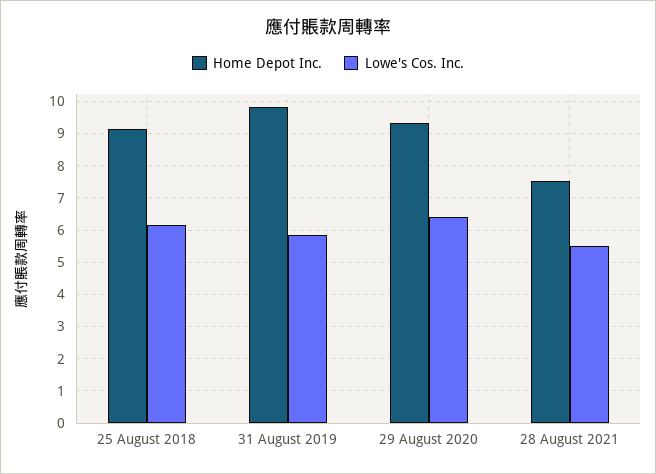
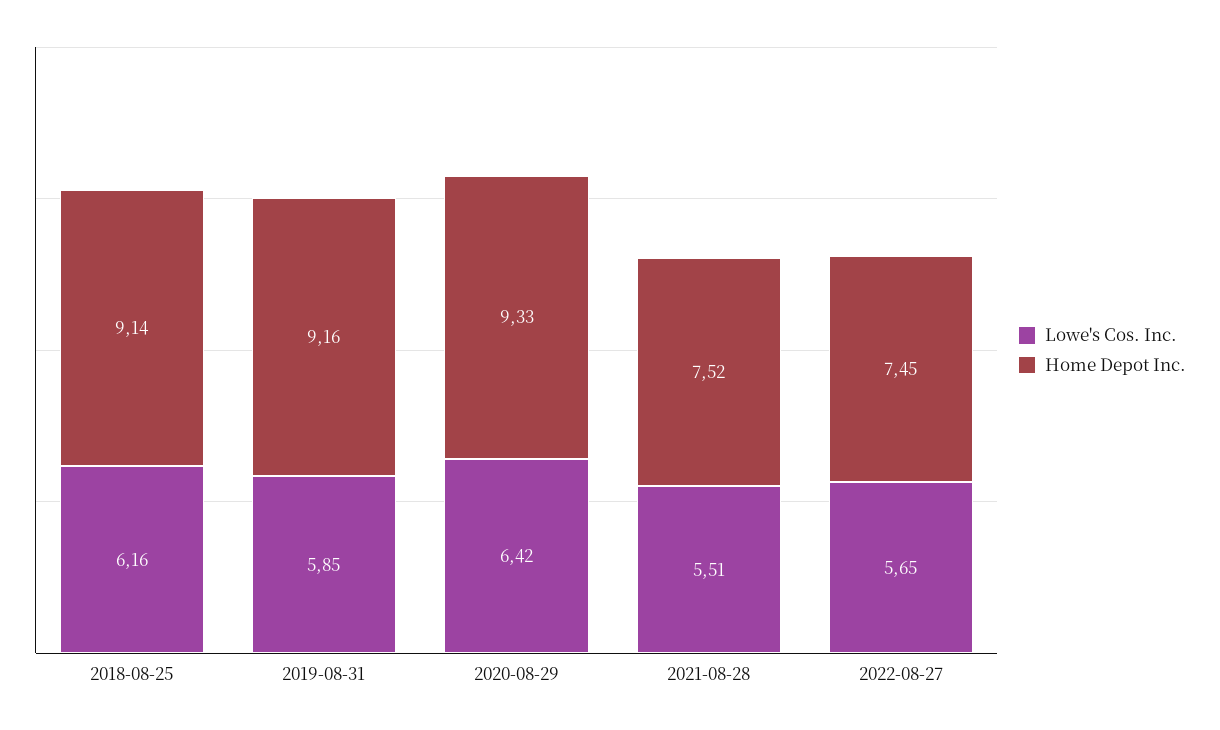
Home Depot Inc., 31 August 2019: 9.8 -> 9.16
Lowe's Cos. Inc., 2022-08-27: none -> 5.65
Home Depot Inc., 2022-08-27: none -> 7.45

